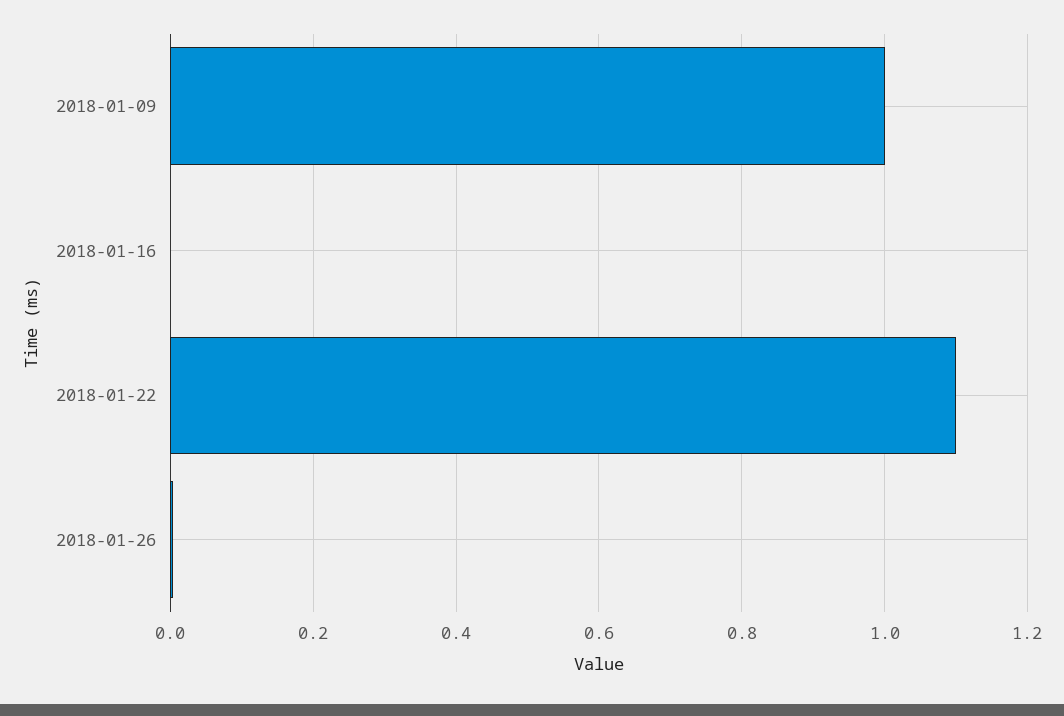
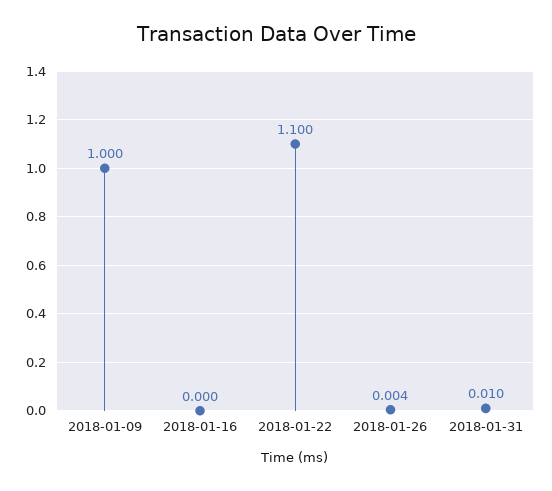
2018-01-31: none -> 0.01

